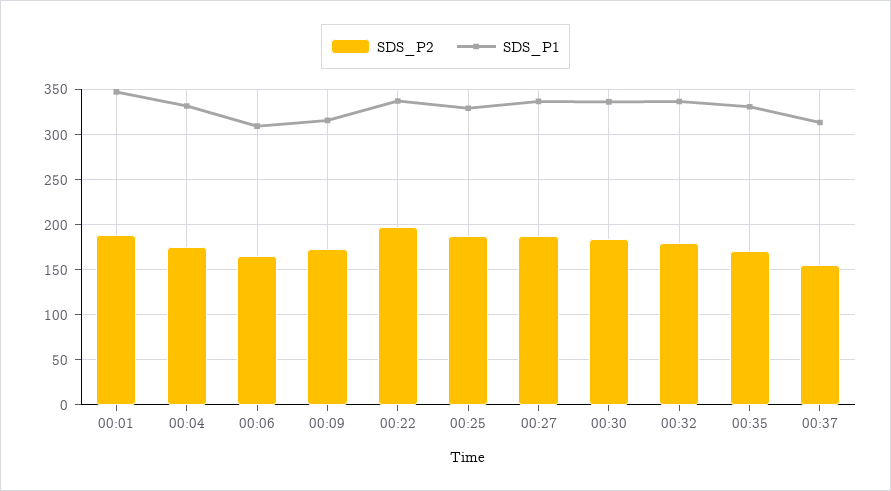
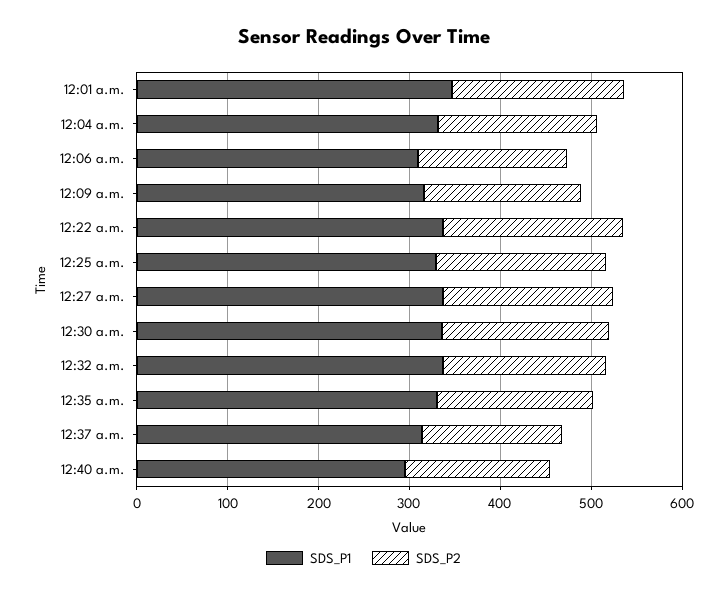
SDS_P1, 12:40 a.m.: none -> 300
SDS_P2, 12:40 a.m.: none -> 160

